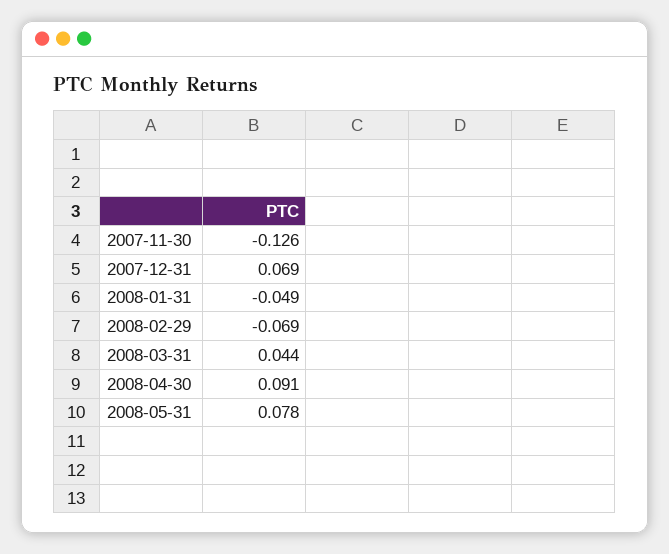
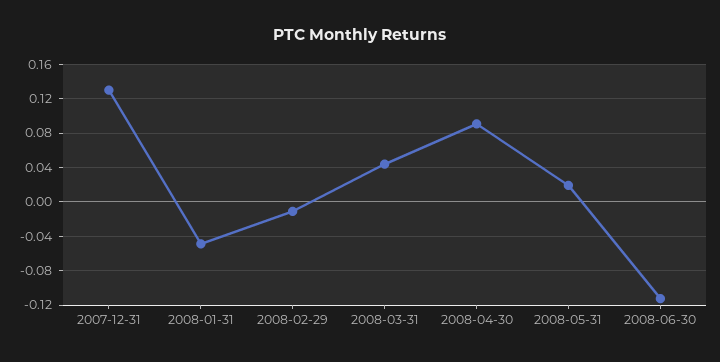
2007-11-30: -0.126 -> none
2007-12-31: 0.069 -> 0.13
2008-02-29: -0.069 -> -0.01
2008-05-31: 0.078 -> 0.02
2008-06-30: none -> -0.11

